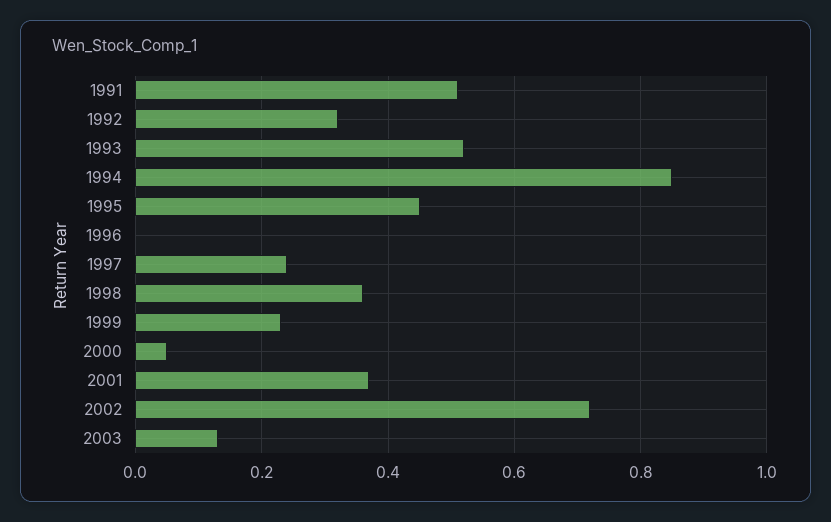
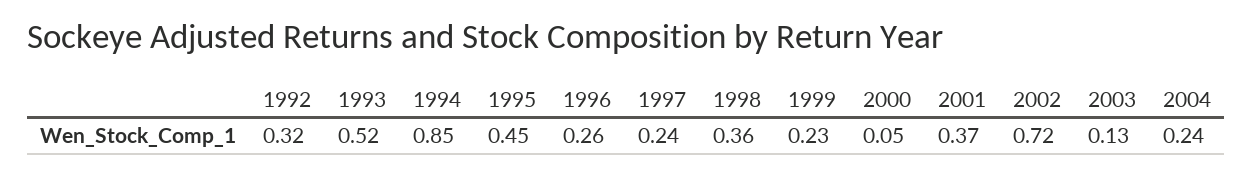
1991: 0.5 -> none
1996: 0 -> 0.26
2004: none -> 0.24

